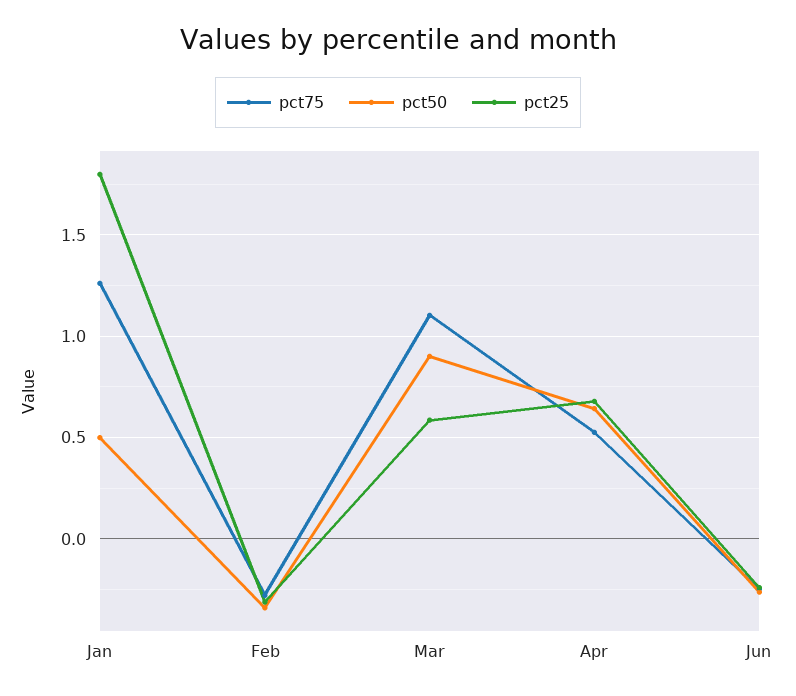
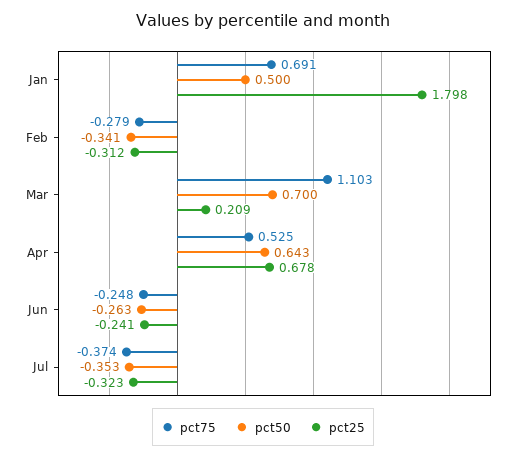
pct75, Jan: 1.25 -> 0.691
pct50, Mar: 0.9 -> 0.7
pct25, Mar: 0.6 -> 0.209
pct75, Jul: none -> -0.374
pct50, Jul: none -> -0.353
pct25, Jul: none -> -0.323

